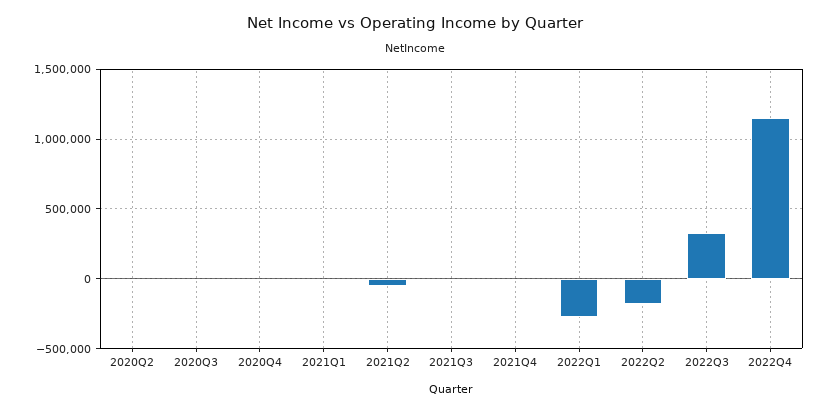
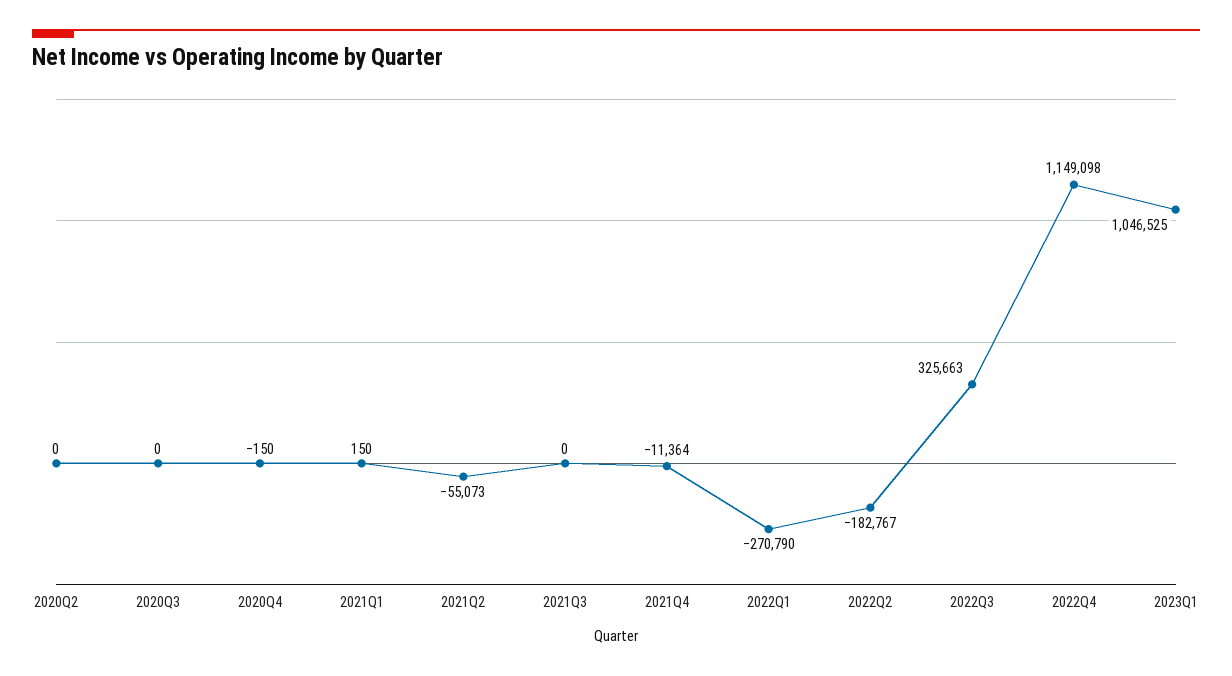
2023Q1: none -> 1046525

